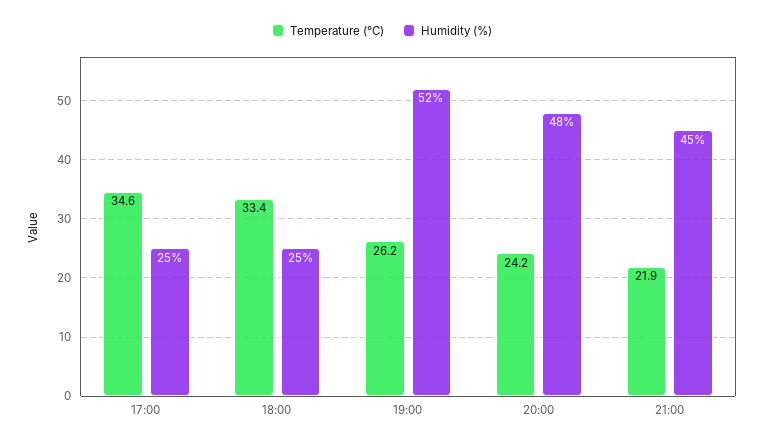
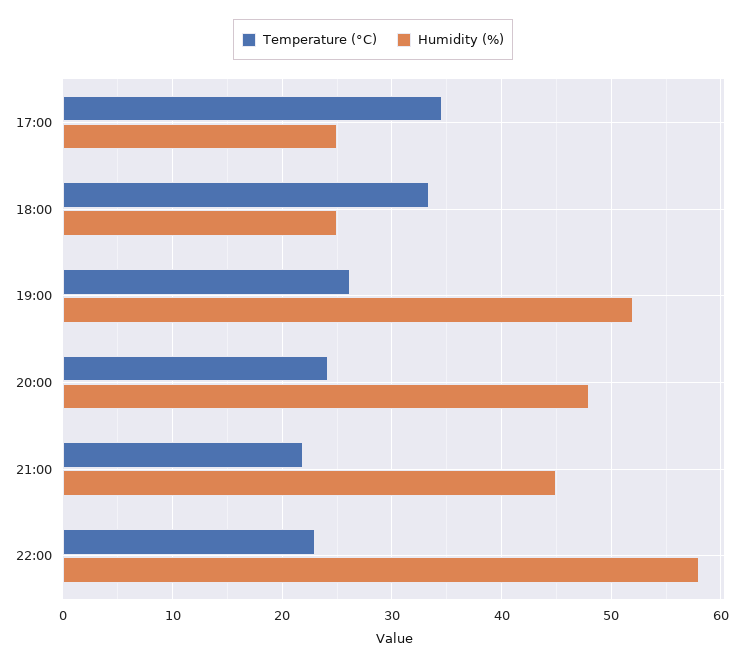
Temperature (°C), 22:00: none -> 23
Humidity (%), 22:00: none -> 58

